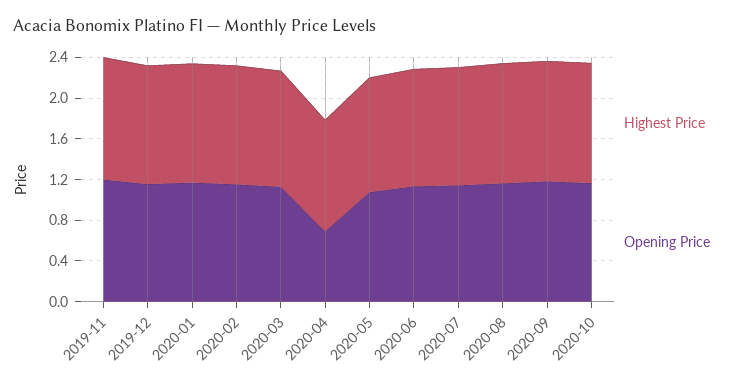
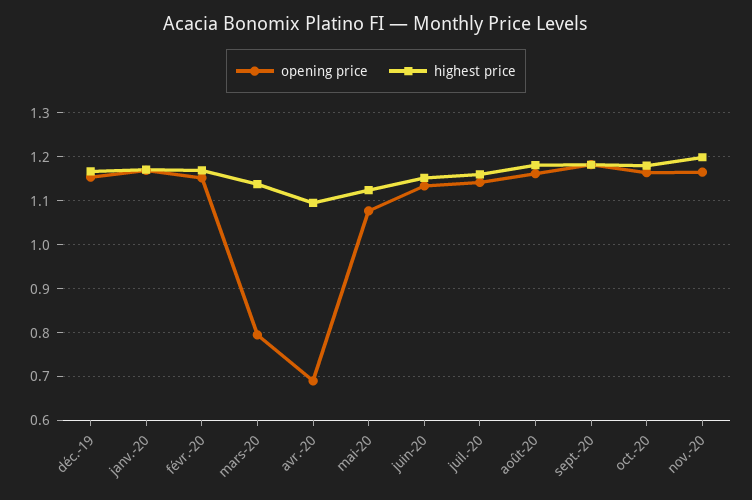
Highest Price, 2019-11: 1.2 -> none
Opening Price, 2019-11: 1.2 -> none
Opening Price, 2020-03: 1.1 -> 0.8
Opening Price, nov.-20: none -> 1.16
Highest Price, nov.-20: none -> 1.2

